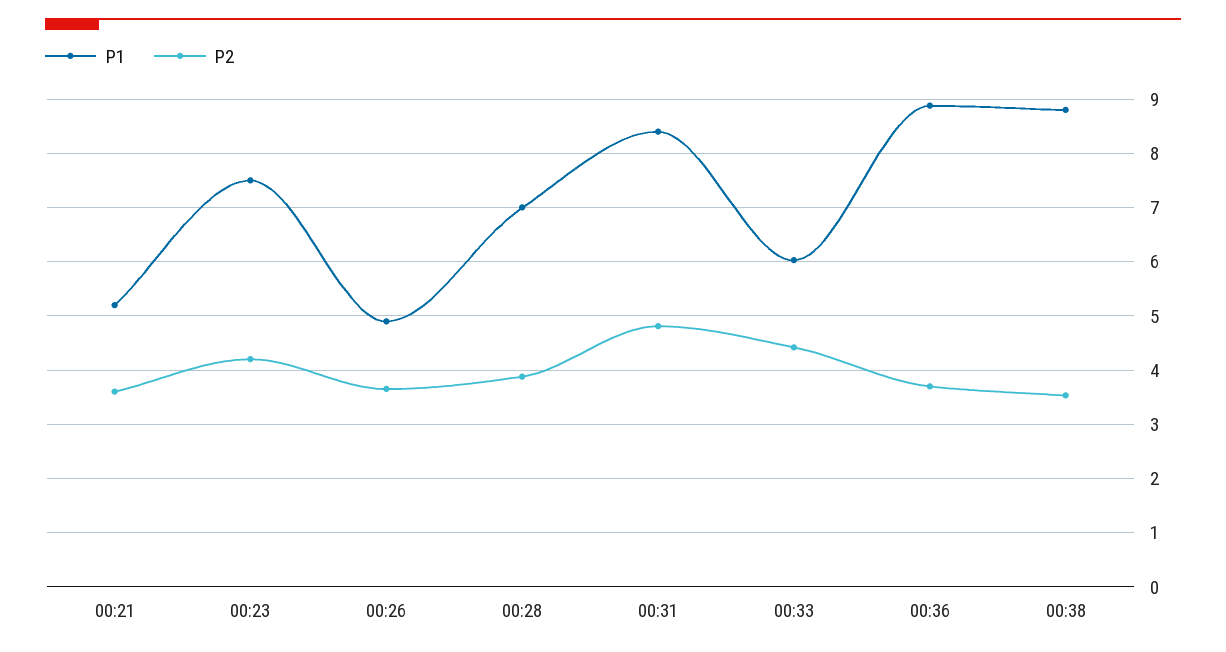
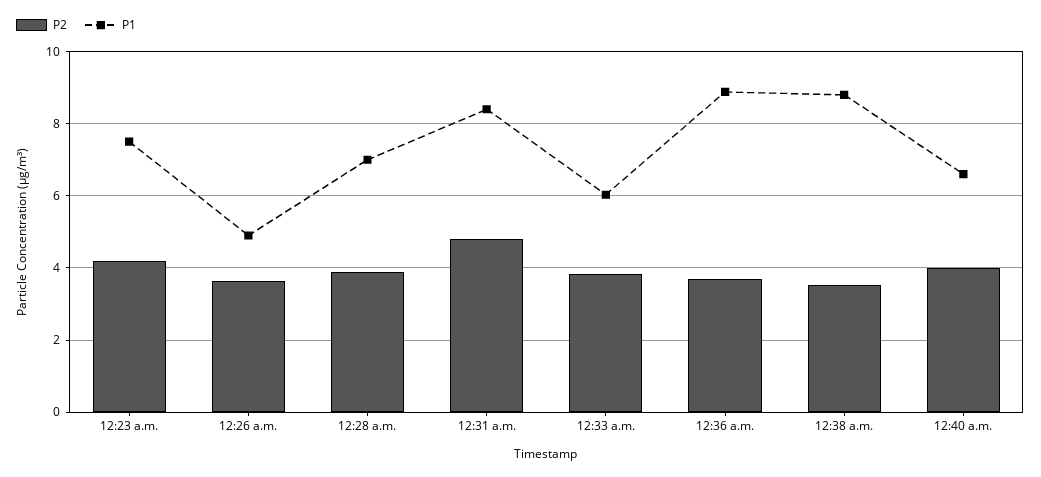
P1, 00:21: 5.2 -> none
P2, 00:21: 3.6 -> none
P2, 00:33: 4.4 -> 3.8
P2, 12:40 a.m.: none -> 4
P1, 12:40 a.m.: none -> 6.6

